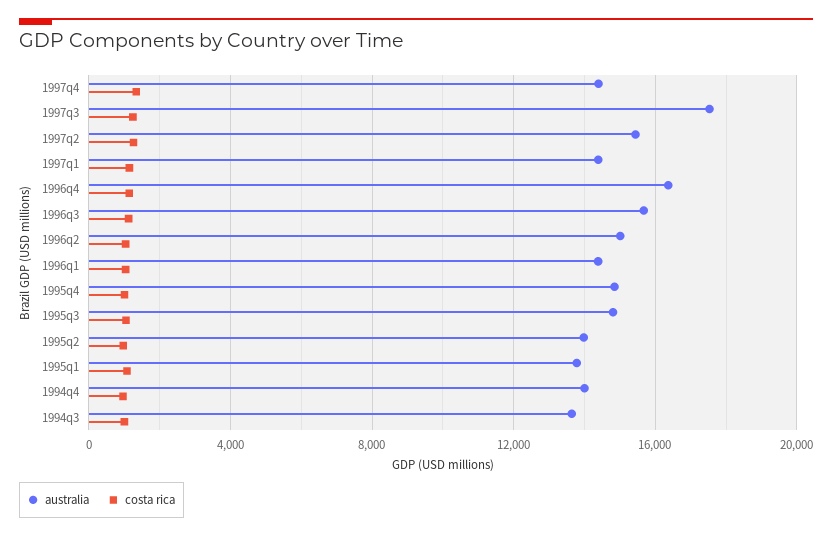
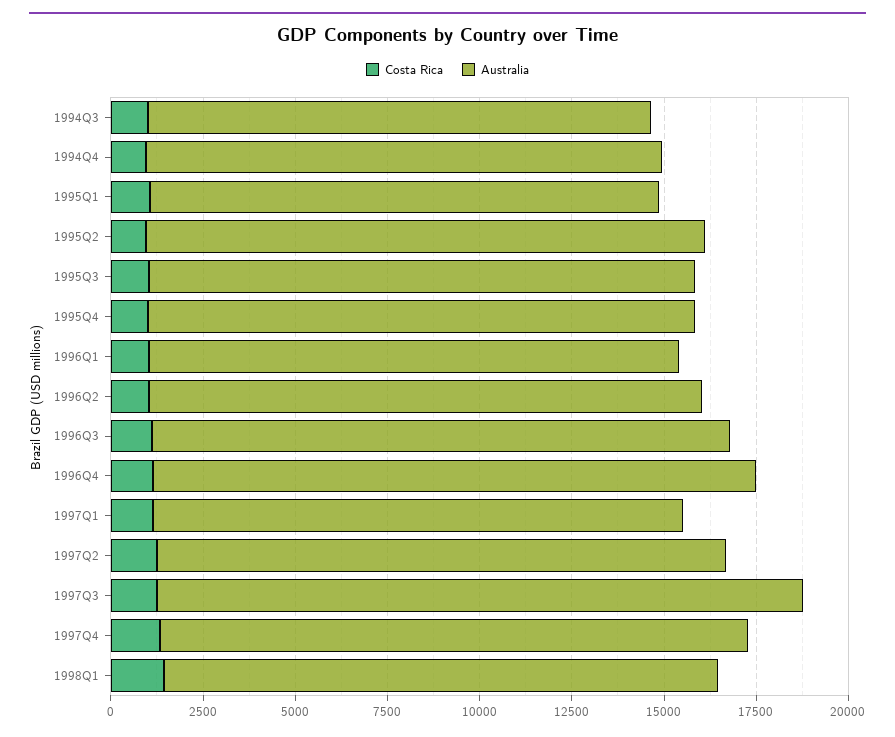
australia, 1997q4: 14500 -> 16000
australia, 1995q2: 14000 -> 15000
costa rica, 1998Q1: none -> 1500
australia, 1998Q1: none -> 15000

